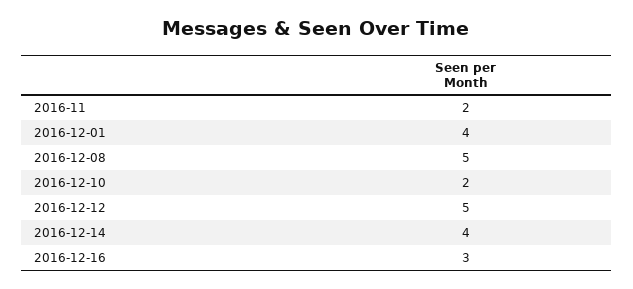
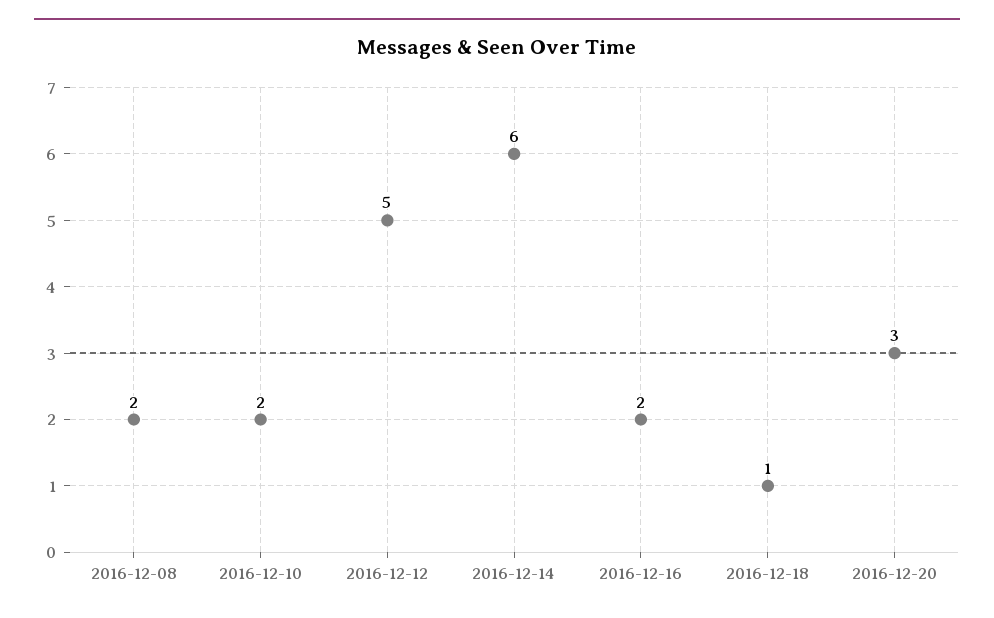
2016-11: 2 -> none
2016-12-01: 4 -> none
2016-12-08: 5 -> 2
2016-12-14: 4 -> 6
2016-12-16: 3 -> 2
2016-12-18: none -> 1
2016-12-20: none -> 3

